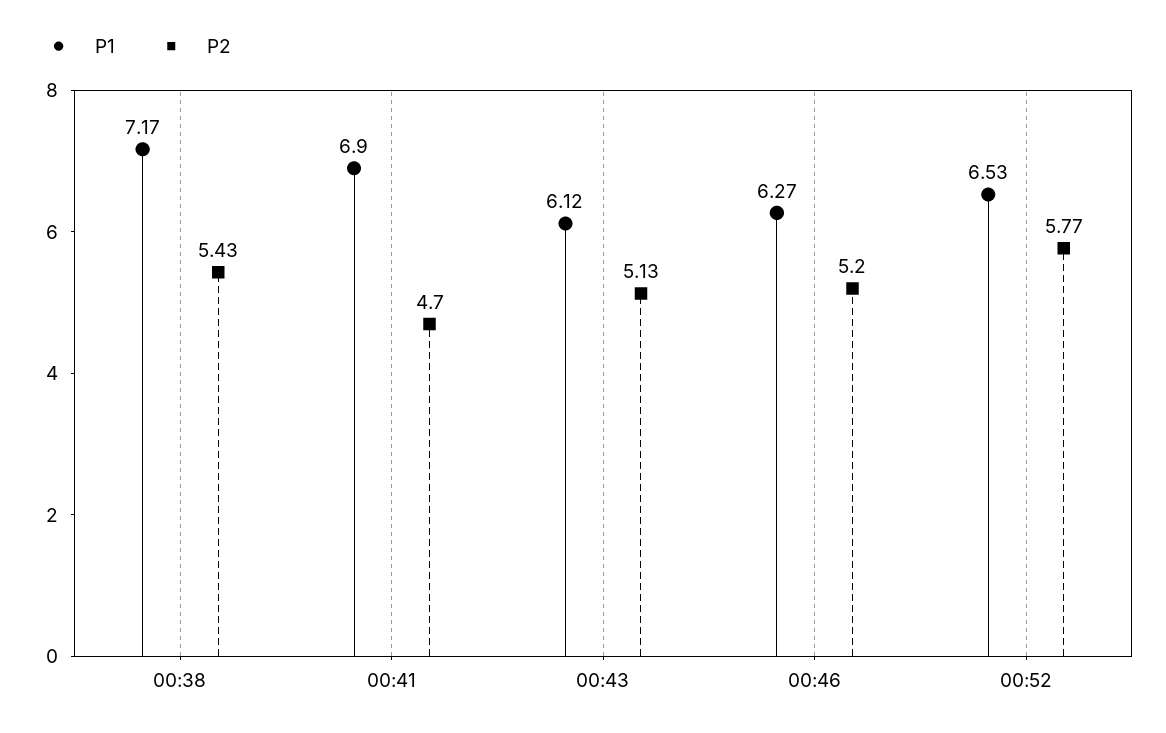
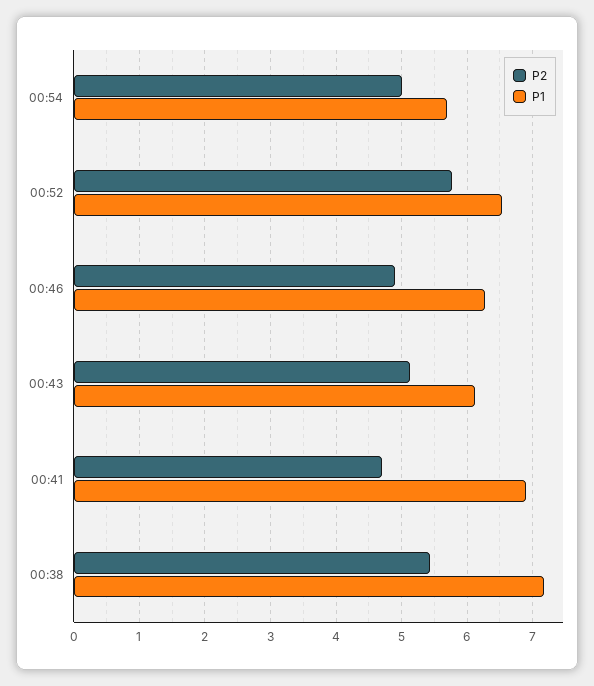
P2, 00:46: 5.2 -> 4.9
P2, 00:54: none -> 5
P1, 00:54: none -> 5.7

